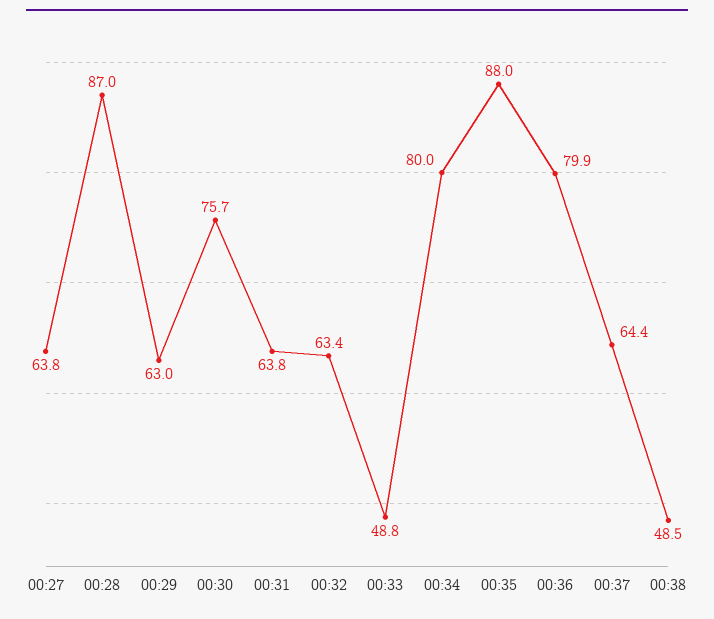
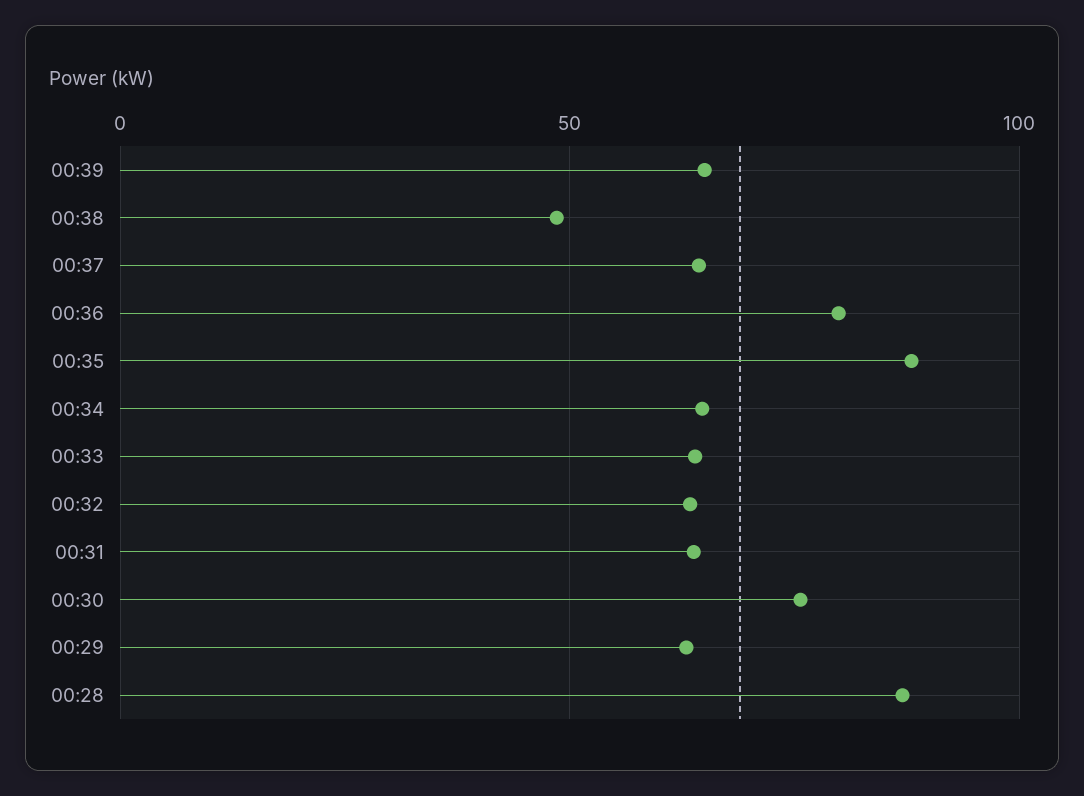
00:27: 63.8 -> none
00:33: 48.8 -> 65
00:34: 80 -> 65
00:39: none -> 65

